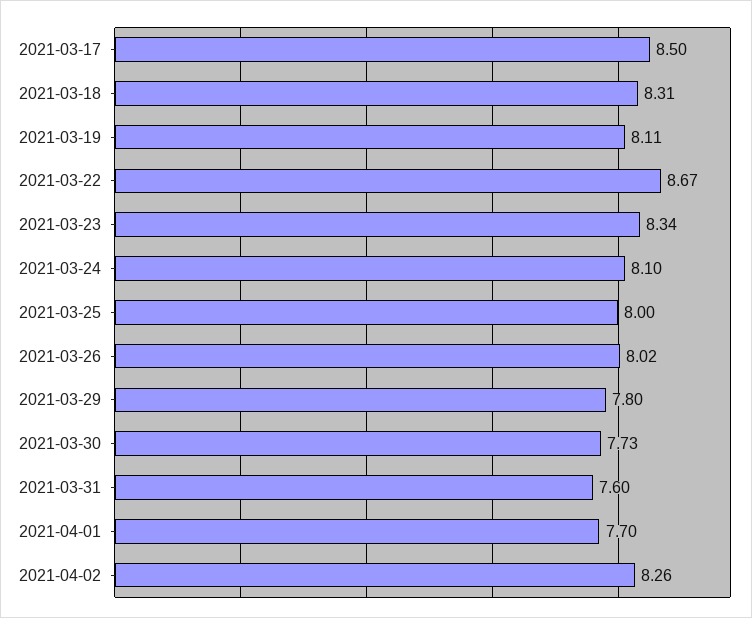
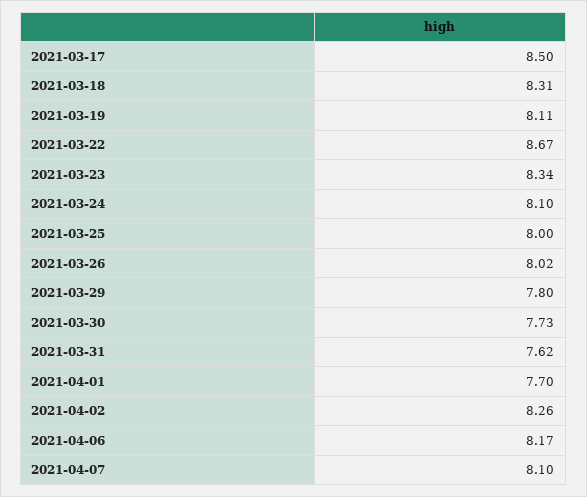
2021-03-31: 7.6 -> 7.62
2021-04-06: none -> 8.17
2021-04-07: none -> 8.1

